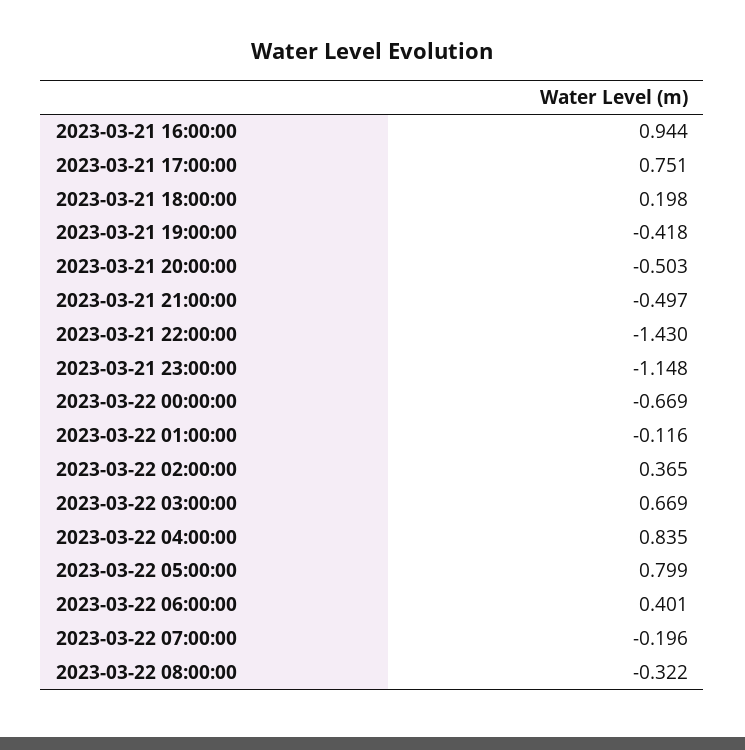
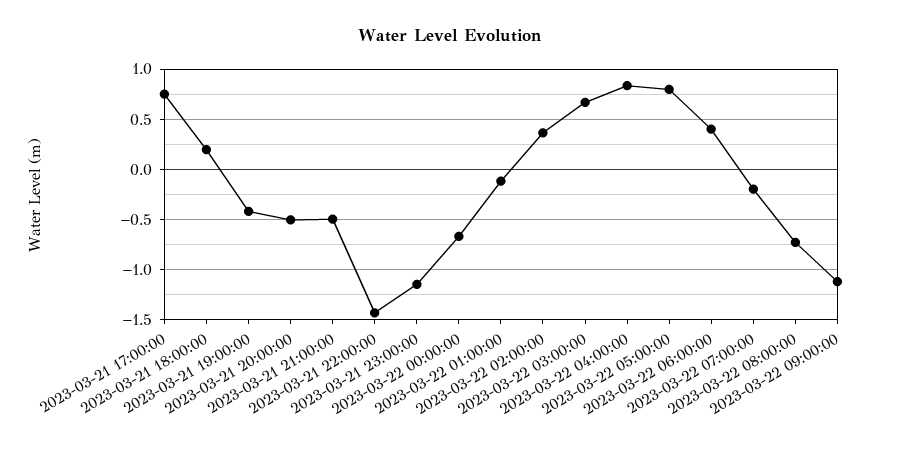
2023-03-21 16:00:00: 0.944 -> none
2023-03-22 08:00:00: -0.322 -> -0.7
2023-03-22 09:00:00: none -> -1.1

